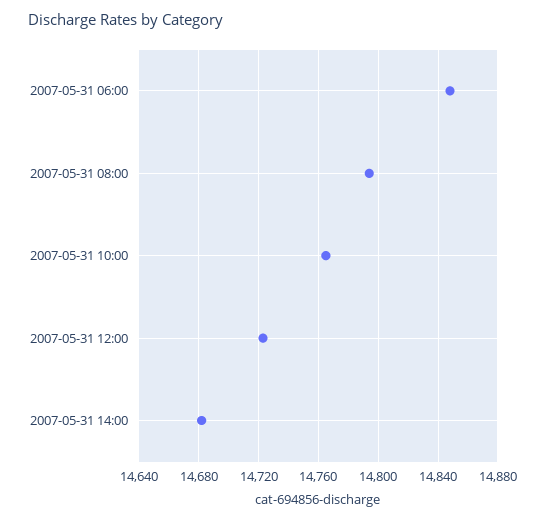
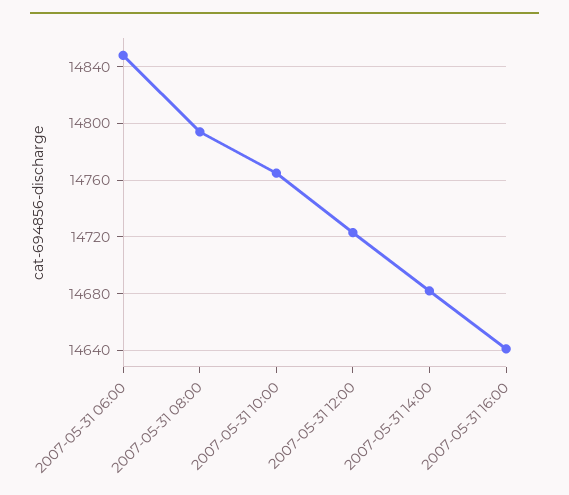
2007-05-31 16:00: none -> 14640

